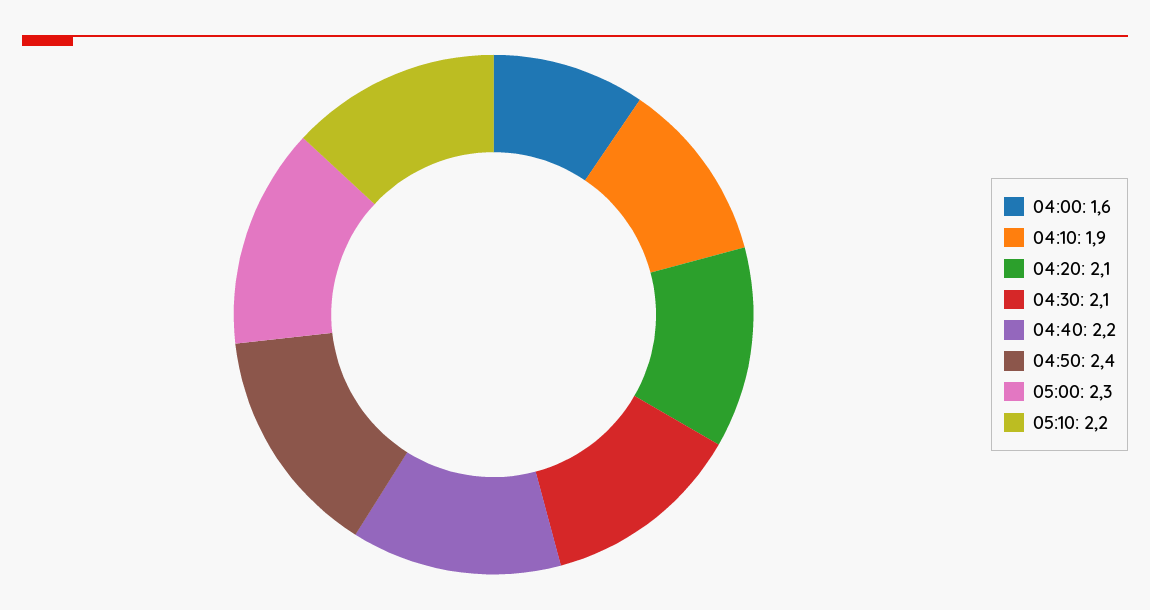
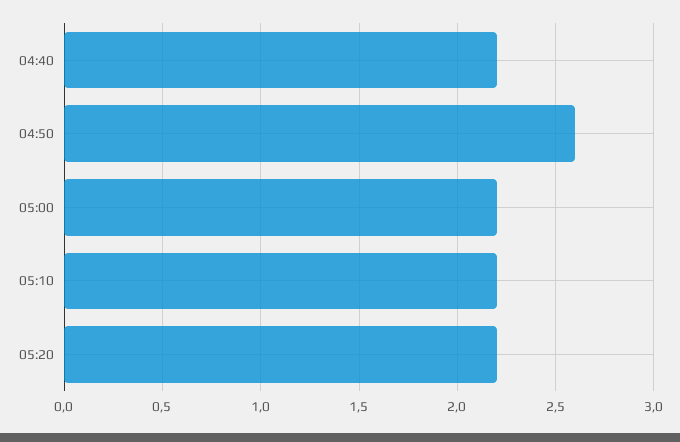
04:00: 1.6 -> none
04:10: 1.9 -> none
04:20: 2.1 -> none
04:30: 2.1 -> none
04:50: 2.4 -> 2.6
05:00: 2.3 -> 2.2
05:20: none -> 2.2

